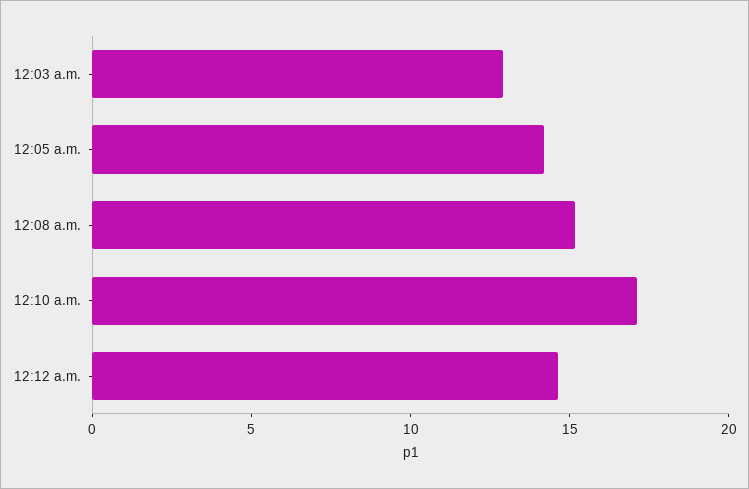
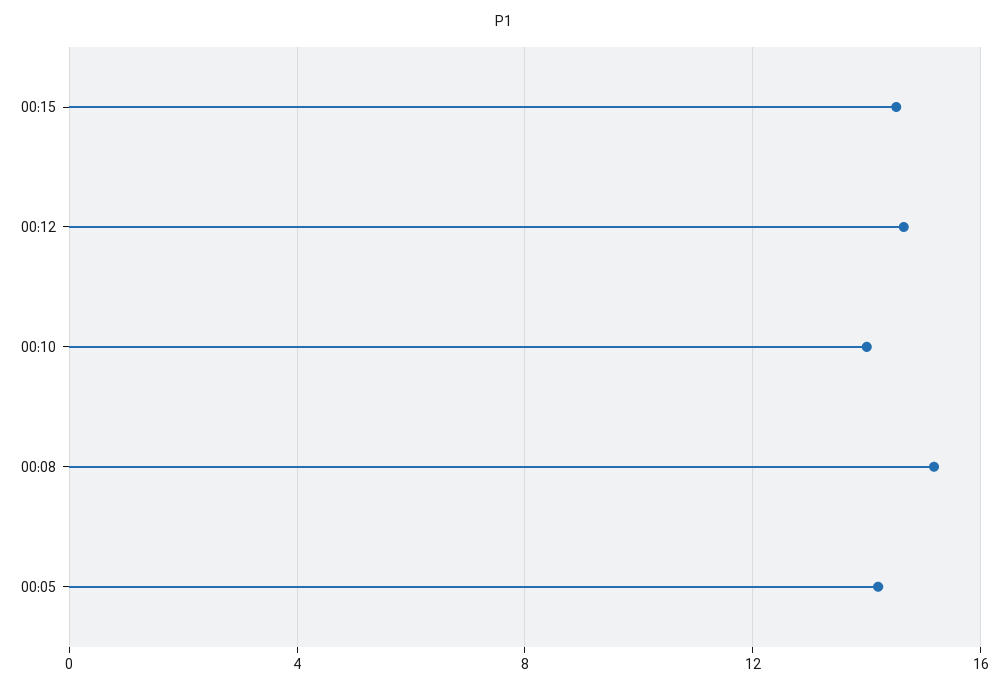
12:03 a.m.: 13 -> none
12:10 a.m.: 17 -> 14
00:15: none -> 14.5

